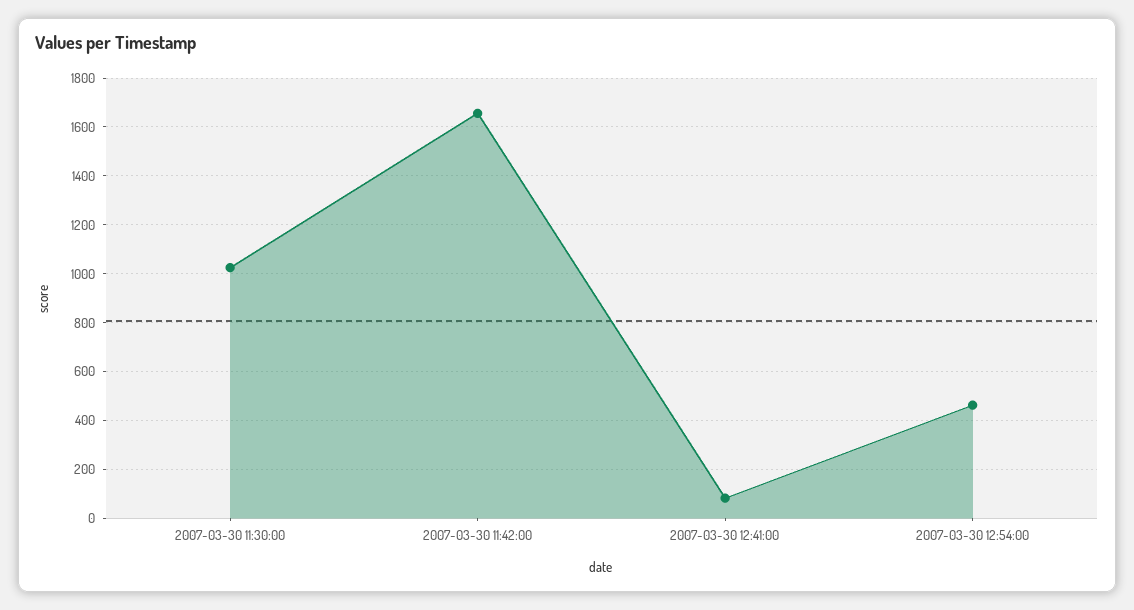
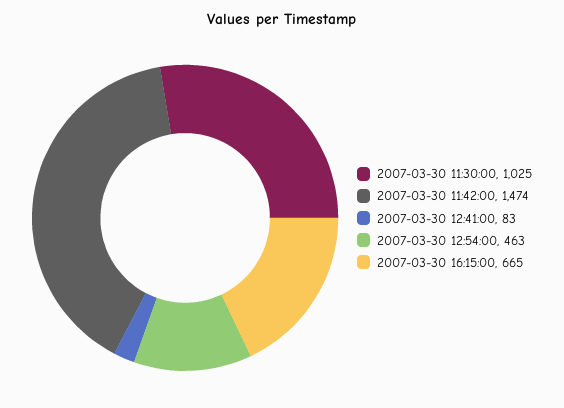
2007-03-30 11:42:00: 1650 -> 1474
2007-03-30 16:15:00: none -> 665

